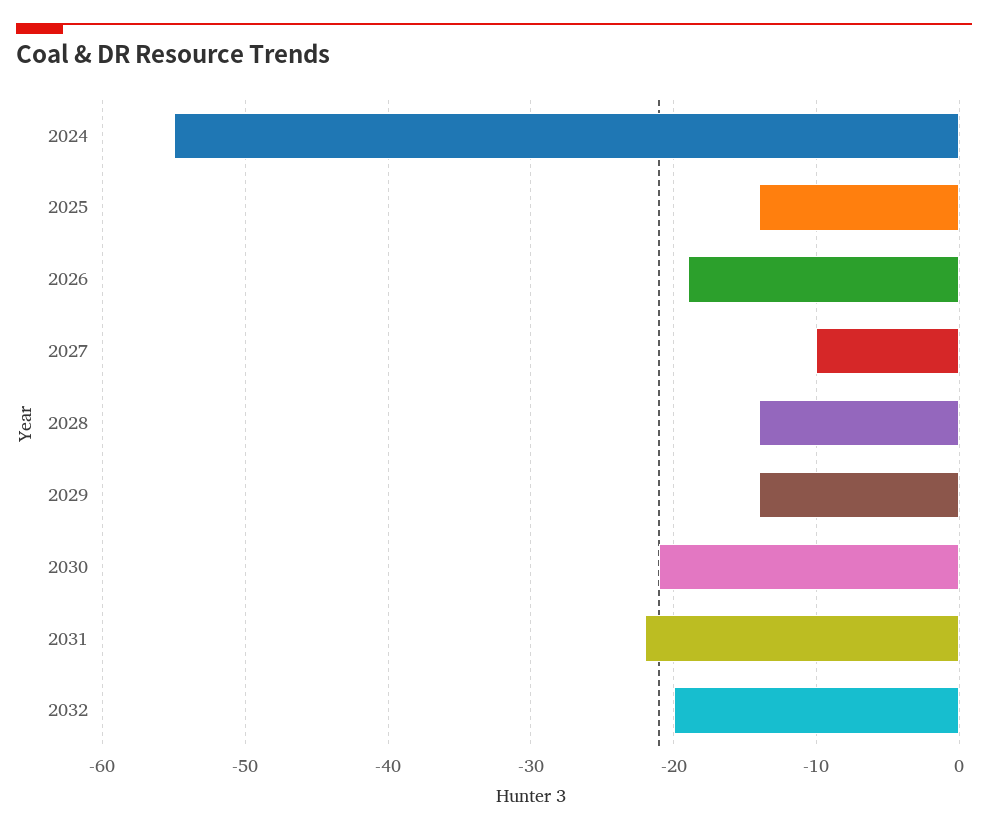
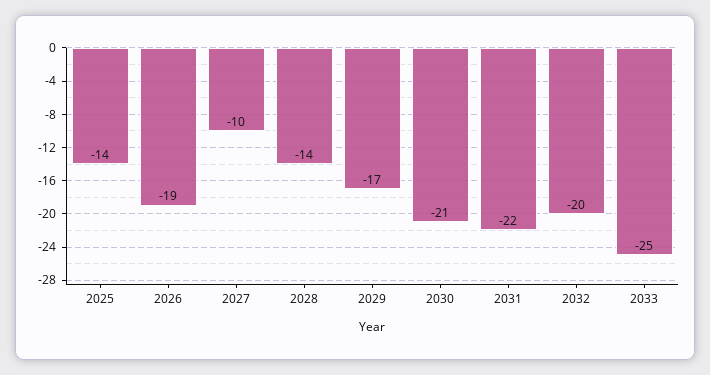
2024: -55 -> none
2029: -14 -> -17
2033: none -> -25

